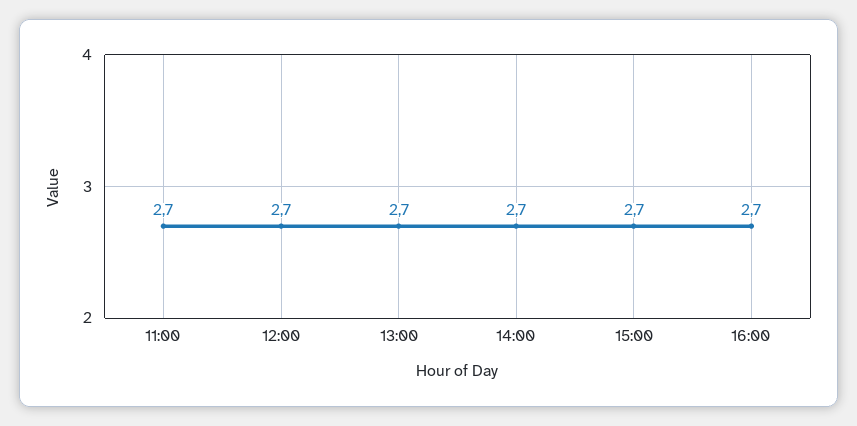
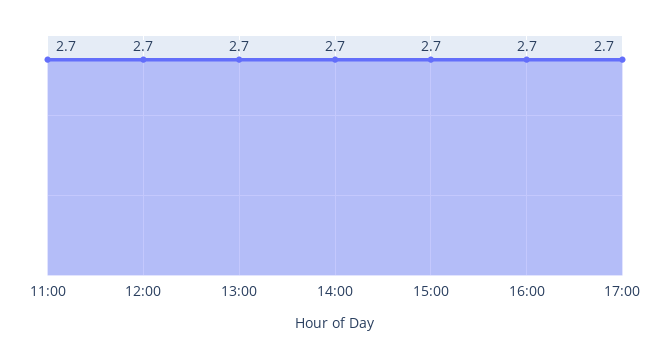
17:00: none -> 2.7

